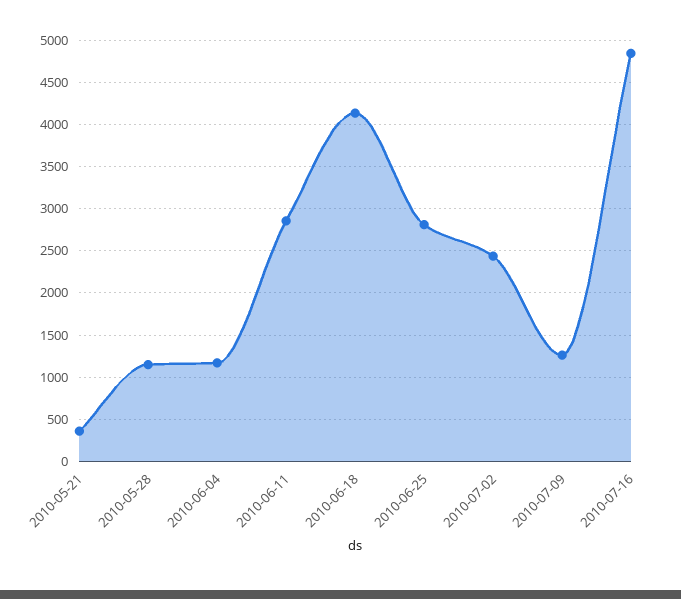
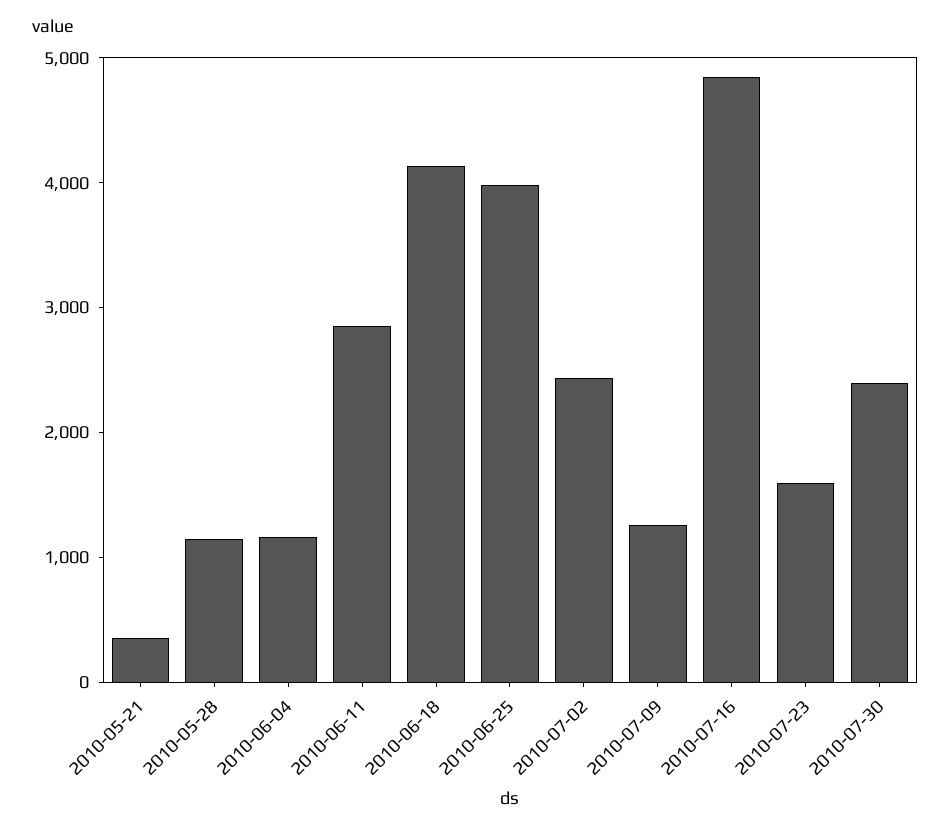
2010-06-25: 2800 -> 4000
2010-07-23: none -> 1600
2010-07-30: none -> 2400

